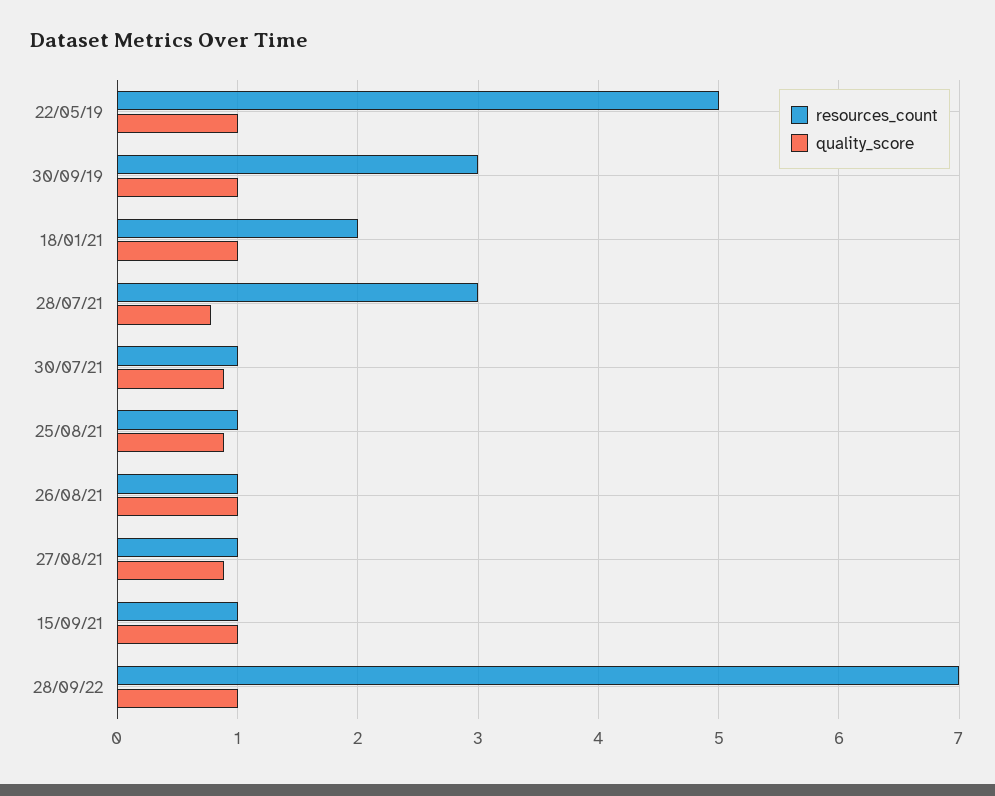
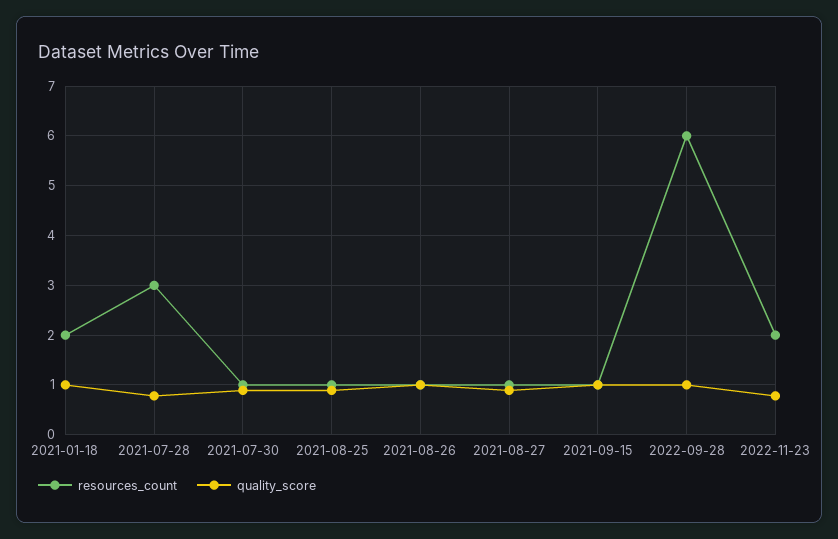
resources_count, 22/05/19: 5 -> none
quality_score, 22/05/19: 1 -> none
resources_count, 30/09/19: 3 -> none
quality_score, 30/09/19: 1 -> none
resources_count, 28/09/22: 7 -> 6
resources_count, 2022-11-23: none -> 2
quality_score, 2022-11-23: none -> 0.8

